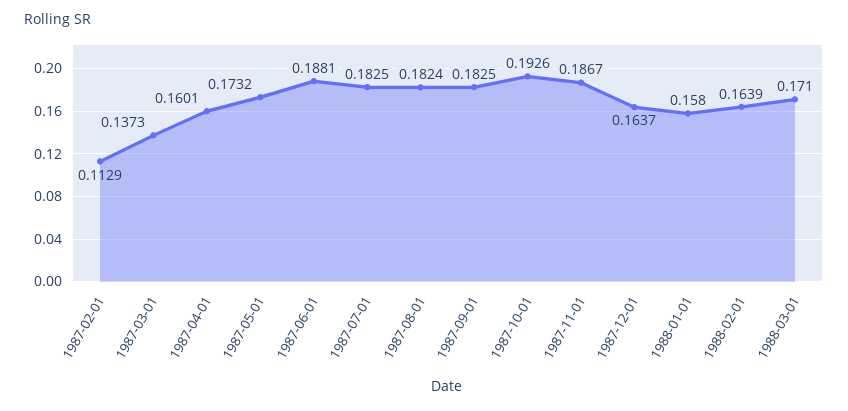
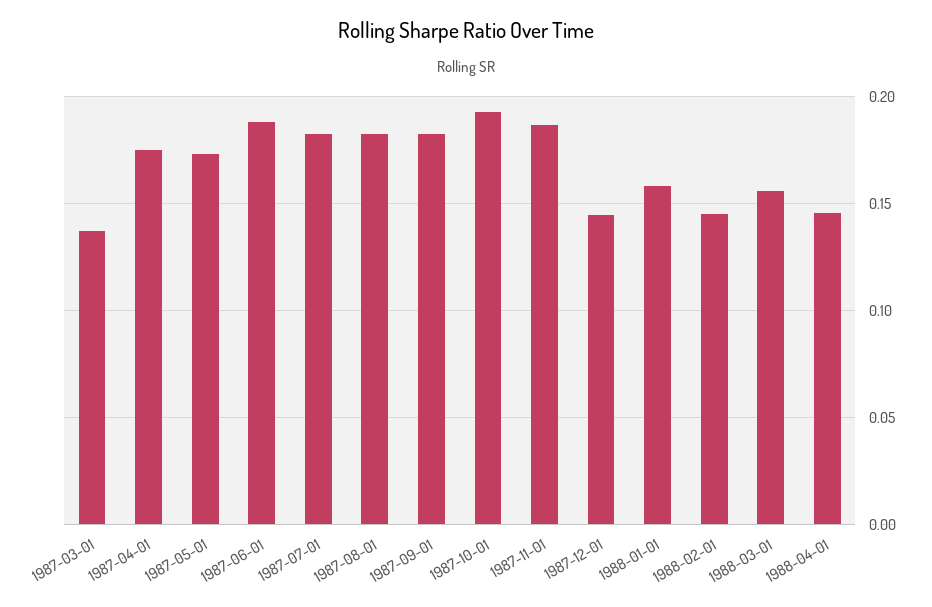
1987-02-01: 0.1129 -> none
1987-04-01: 0.1601 -> 0.175
1987-12-01: 0.1637 -> 0.145
1988-02-01: 0.1639 -> 0.145
1988-03-01: 0.171 -> 0.155
1988-04-01: none -> 0.145

